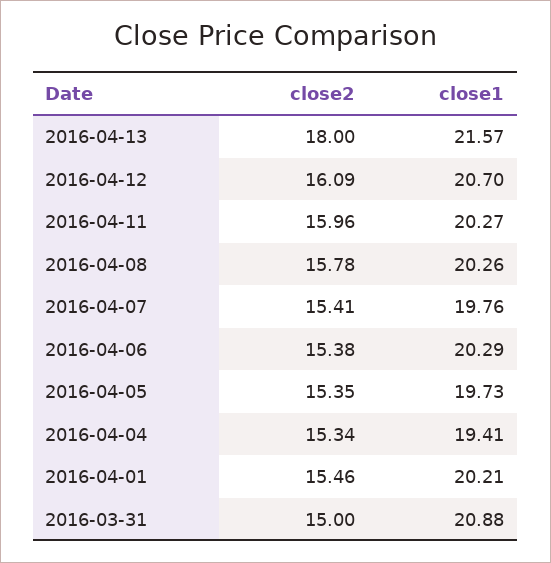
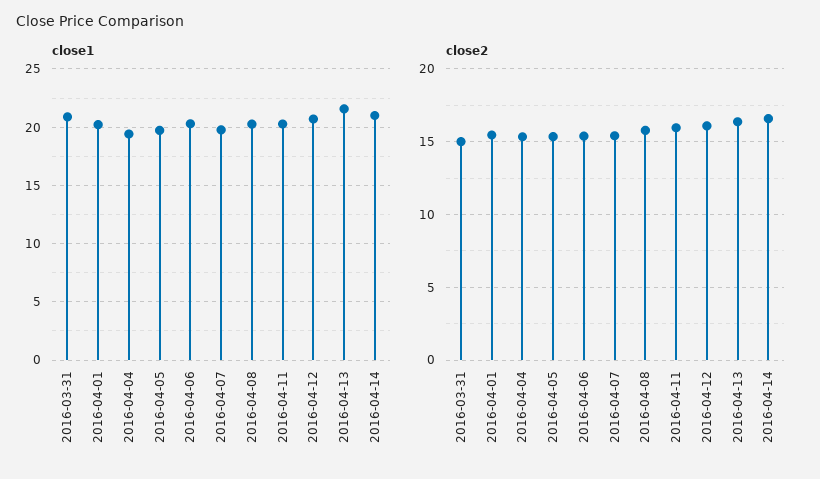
close2, 2016-04-13: 18 -> 16.5
close1, 2016-04-14: none -> 21
close2, 2016-04-14: none -> 16.5

